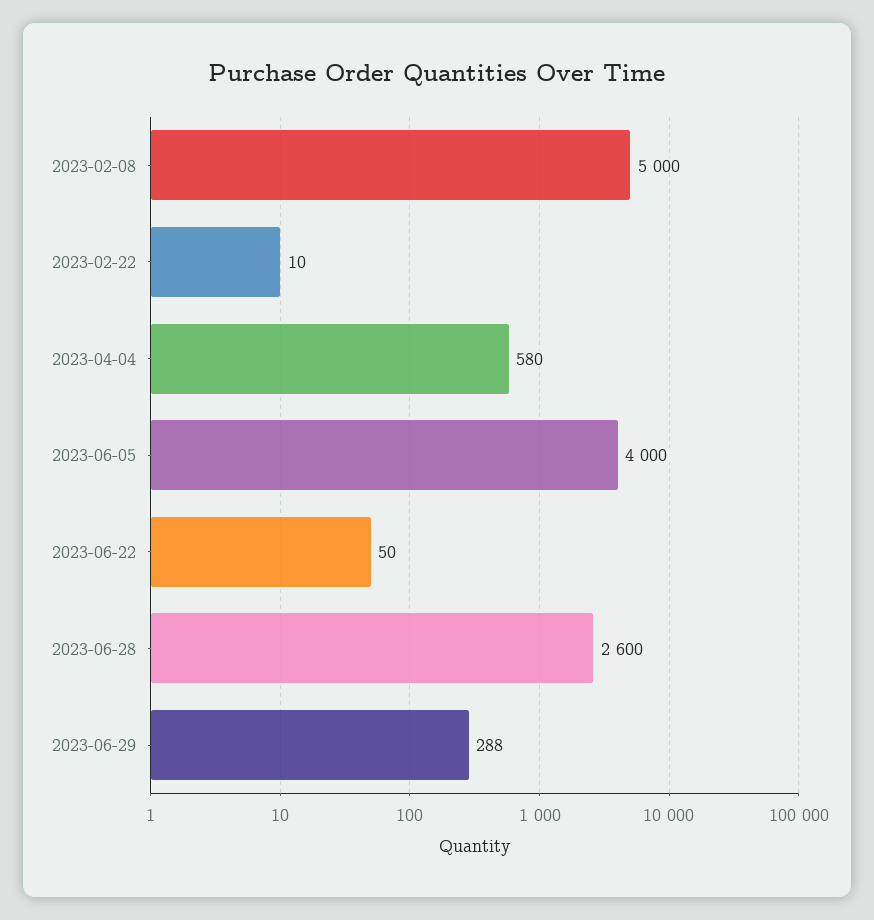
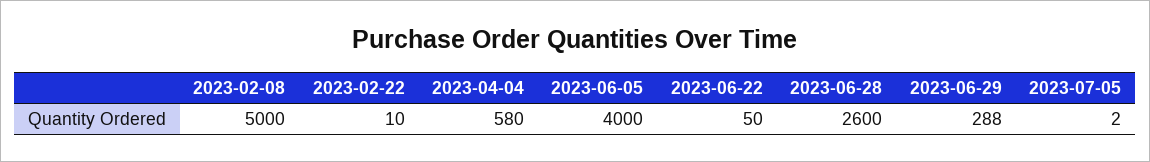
2023-07-05: none -> 2

